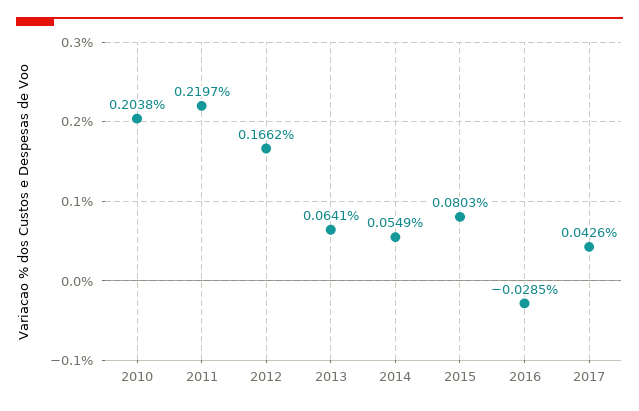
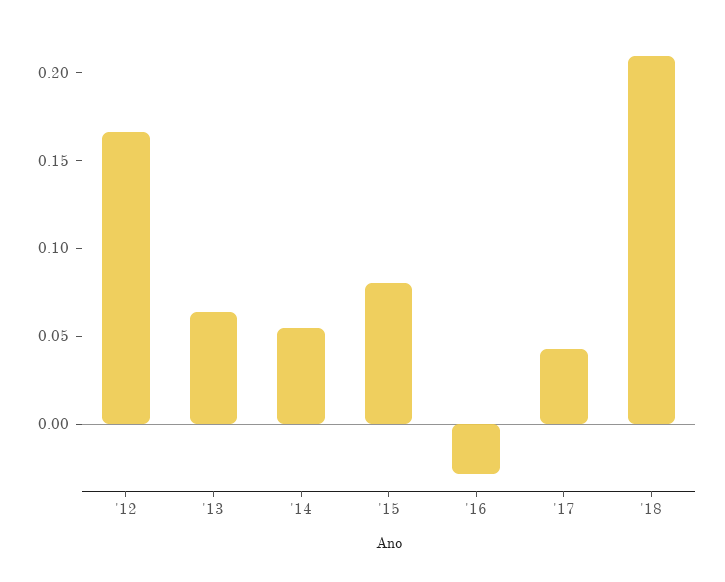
2010: 0.2038 -> none
2011: 0.2197 -> none
'18: none -> 0.21

